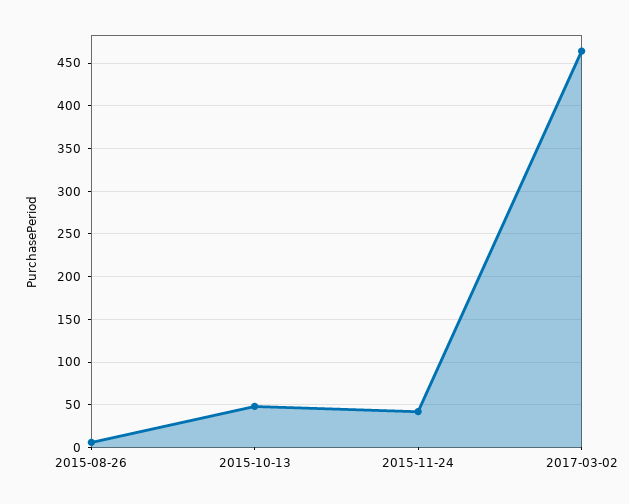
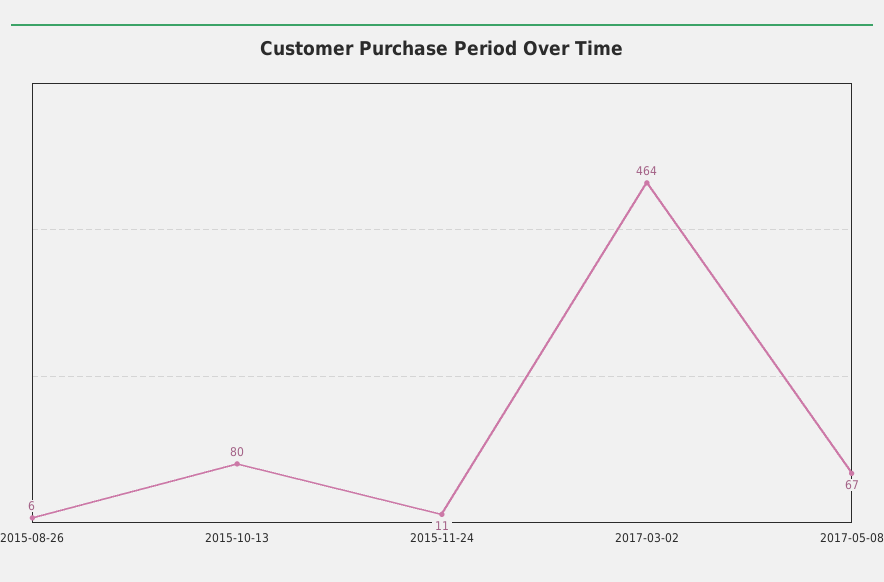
2015-10-13: 50 -> 80
2015-11-24: 40 -> 11
2017-05-08: none -> 67

